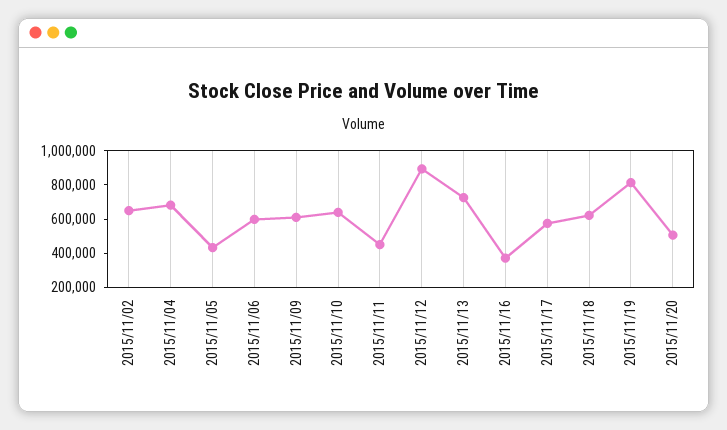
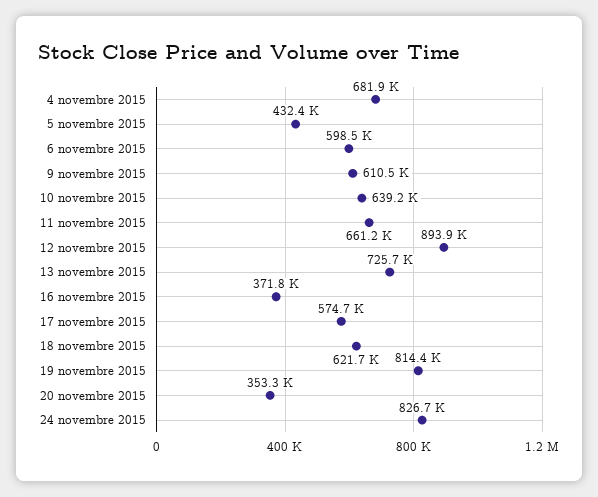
2015/11/02: 650000 -> none
2015/11/11: 450000 -> 661200
2015/11/20: 500000 -> 353300
24 novembre 2015: none -> 826700

